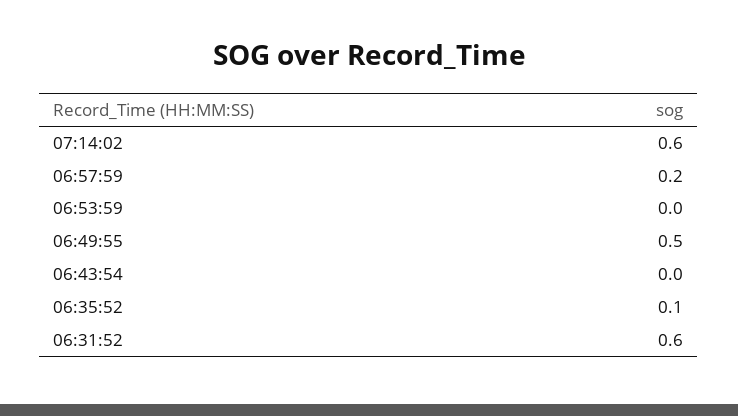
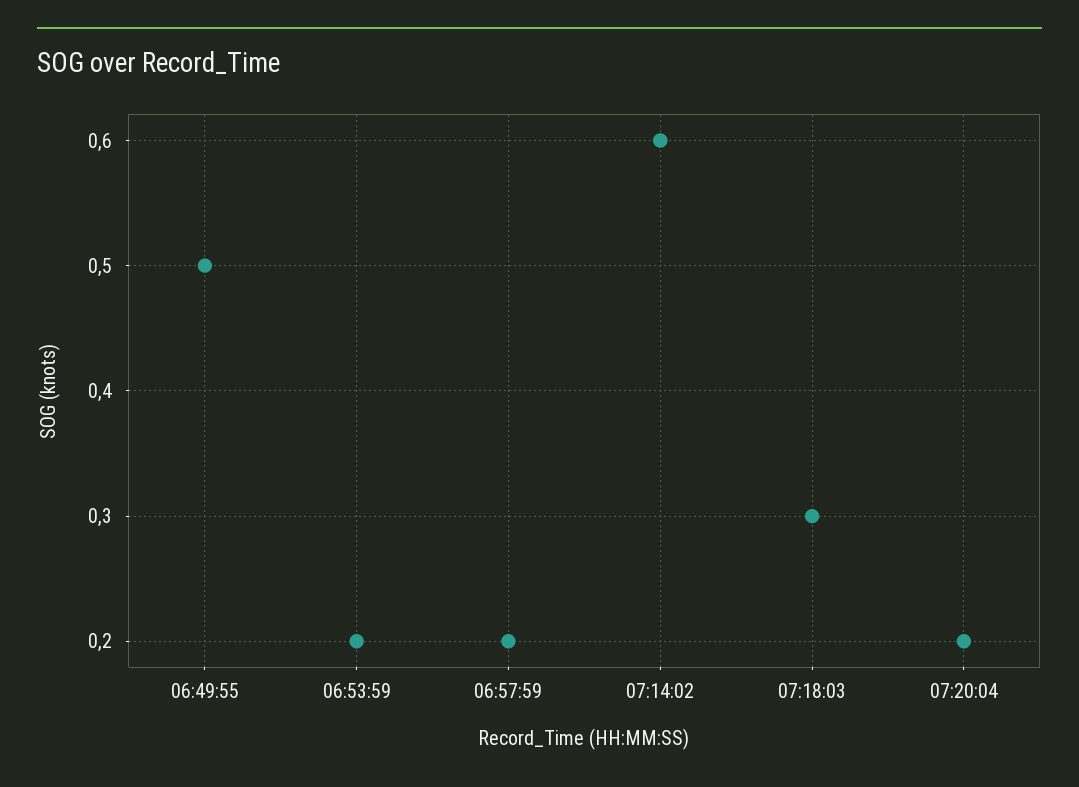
06:53:59: 0 -> 0.2
06:43:54: 0 -> none
06:35:52: 0.1 -> none
06:31:52: 0.6 -> none
07:18:03: none -> 0.3
07:20:04: none -> 0.2

